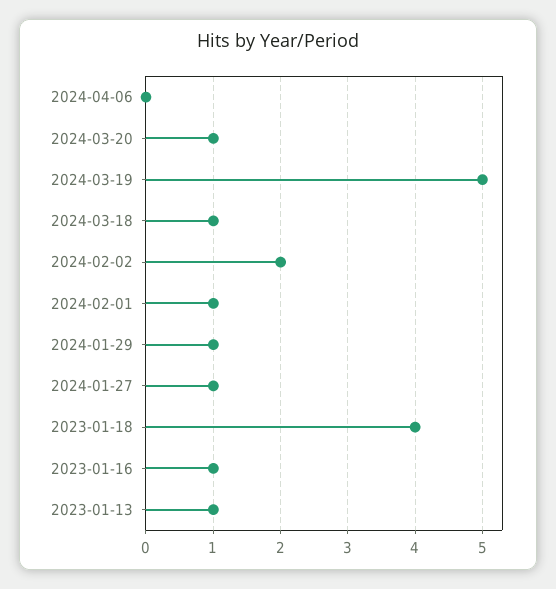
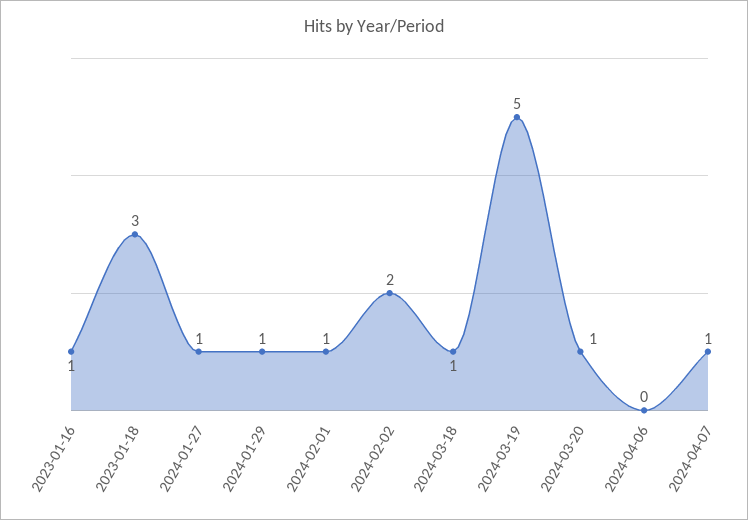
2023-01-18: 4 -> 3
2023-01-13: 1 -> none
2024-04-07: none -> 1

